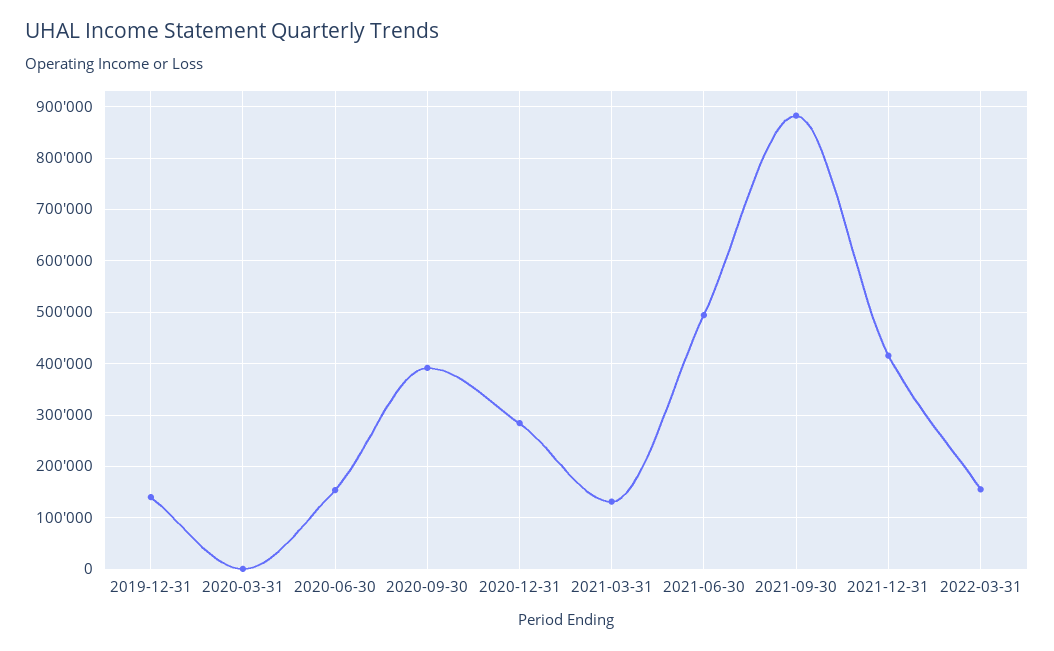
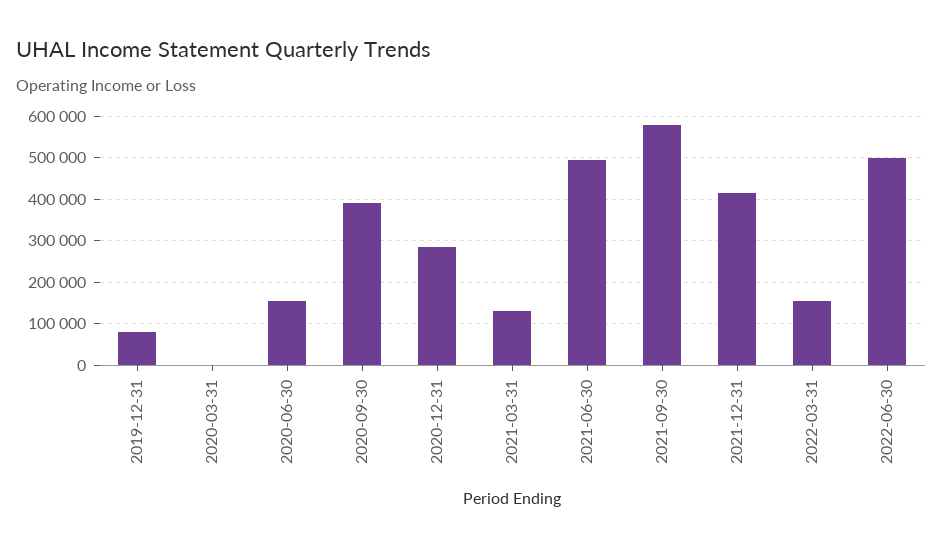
2019-12-31: 140000 -> 80000
2021-09-30: 880000 -> 580000
2022-06-30: none -> 500000

